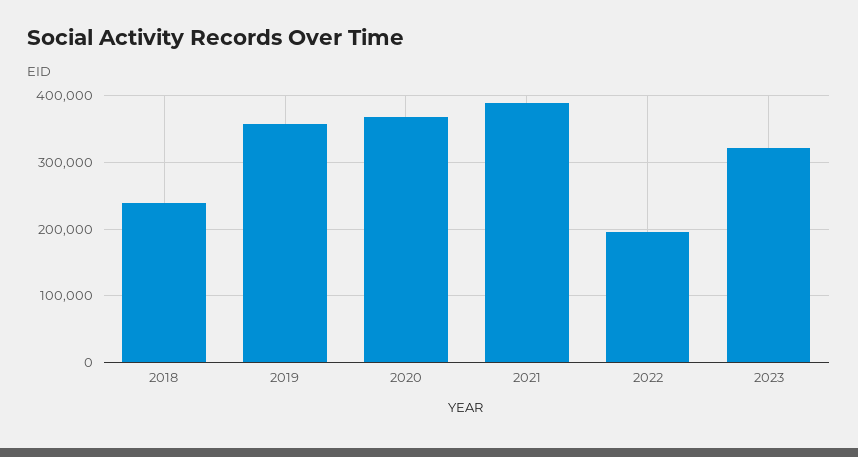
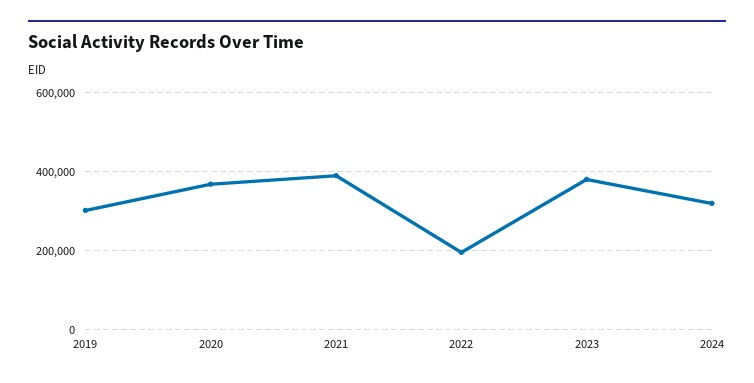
2018: 240000 -> none
2019: 360000 -> 300000
2023: 320000 -> 380000
2024: none -> 320000

